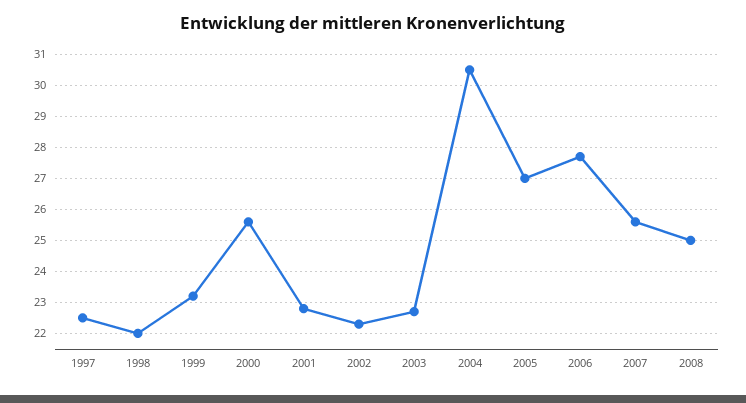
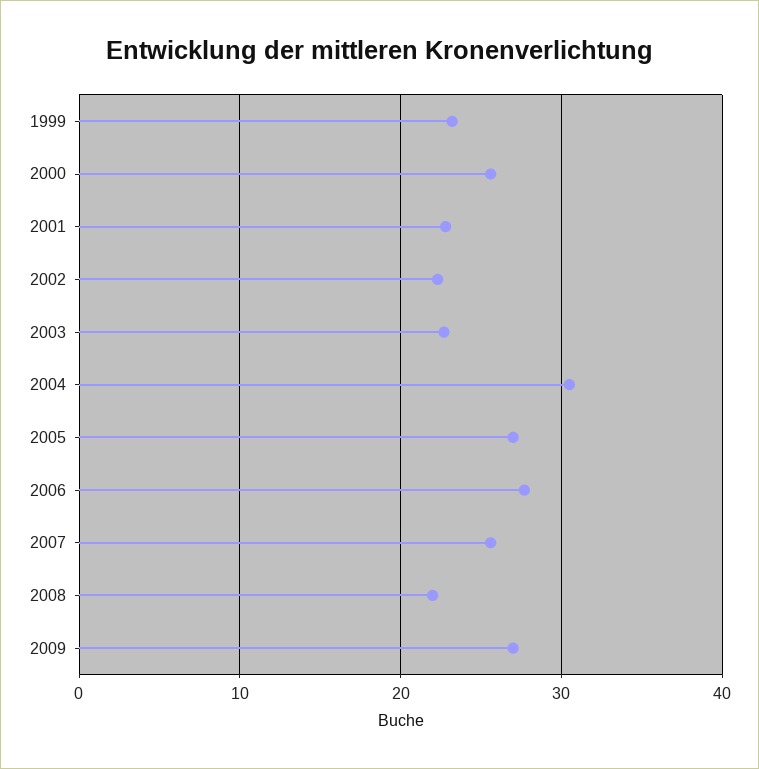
1997: 22.5 -> none
1998: 22 -> none
2008: 25 -> 22
2009: none -> 27

